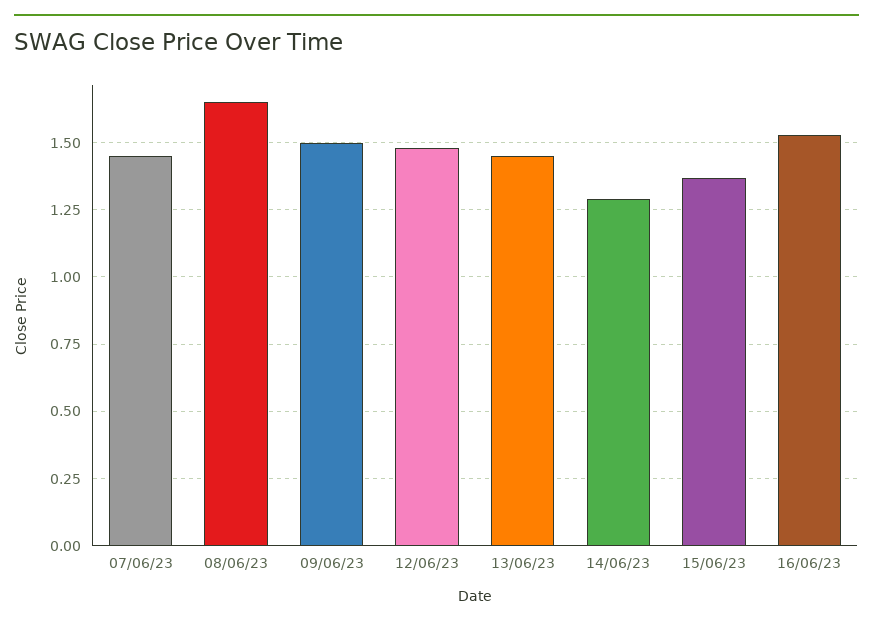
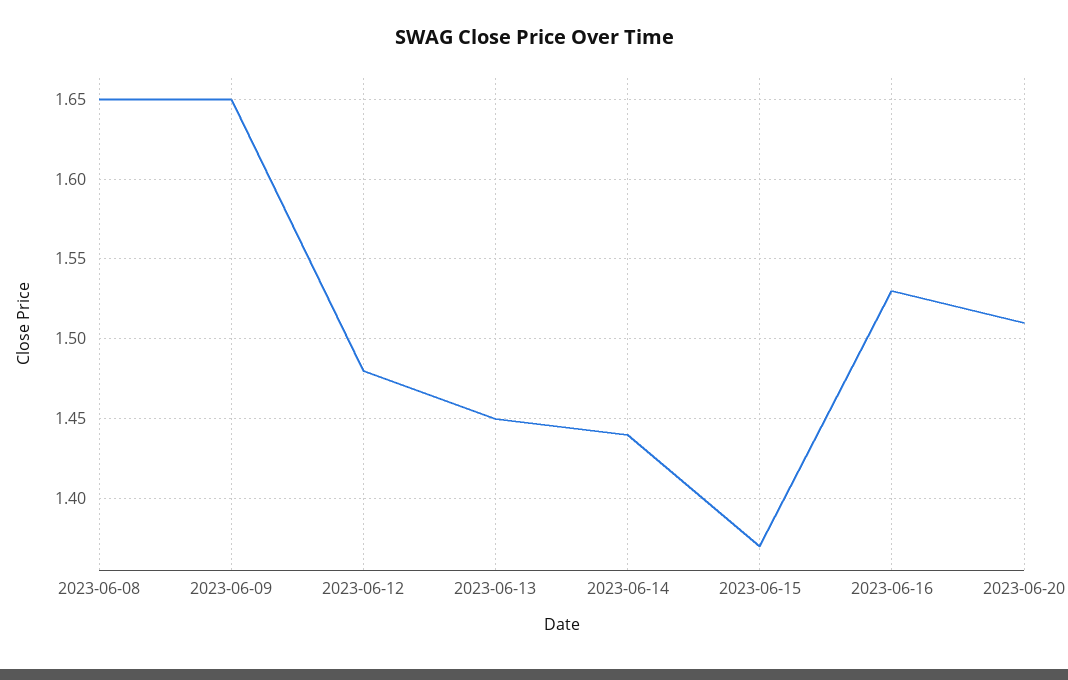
07/06/23: 1.45 -> none
09/06/23: 1.5 -> 1.65
14/06/23: 1.3 -> 1.44
2023-06-20: none -> 1.51

